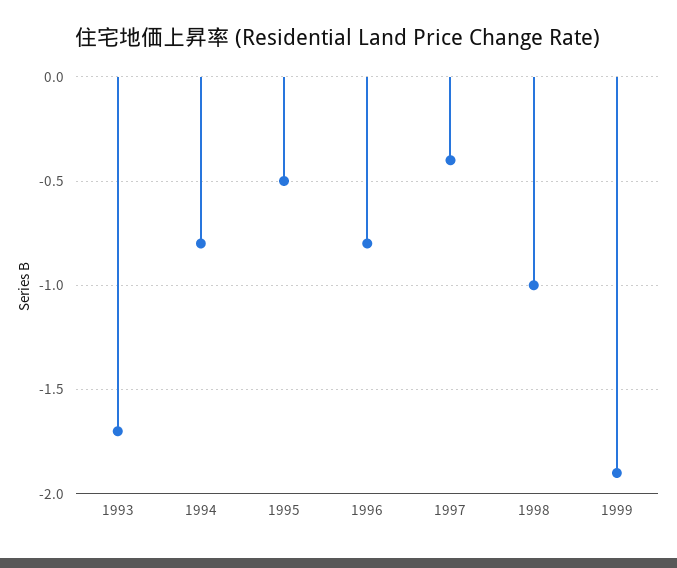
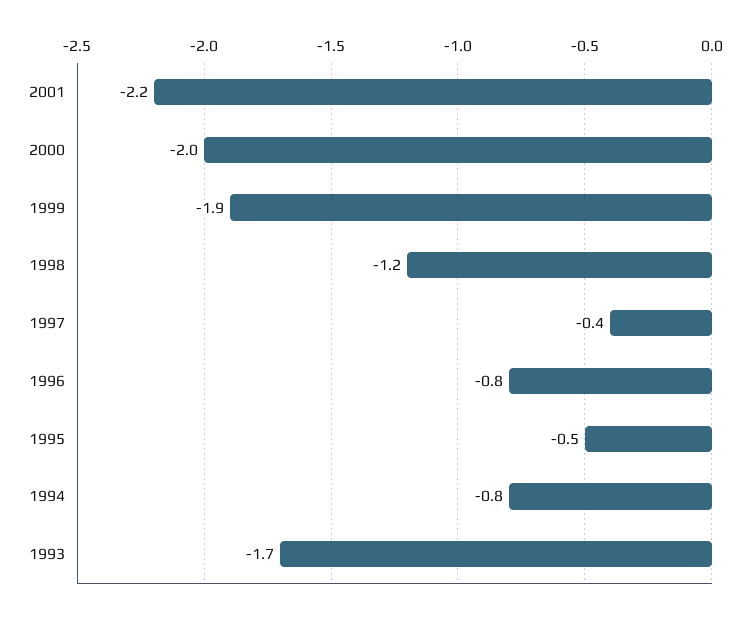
1998: -1 -> -1.2
2001: none -> -2.2
2000: none -> -2

